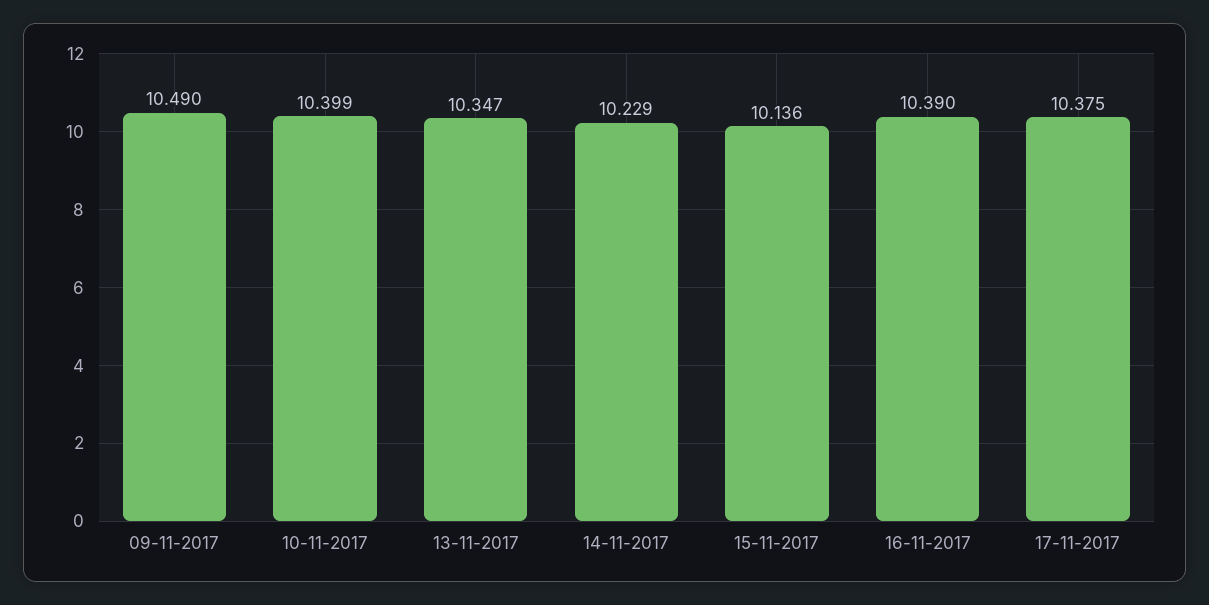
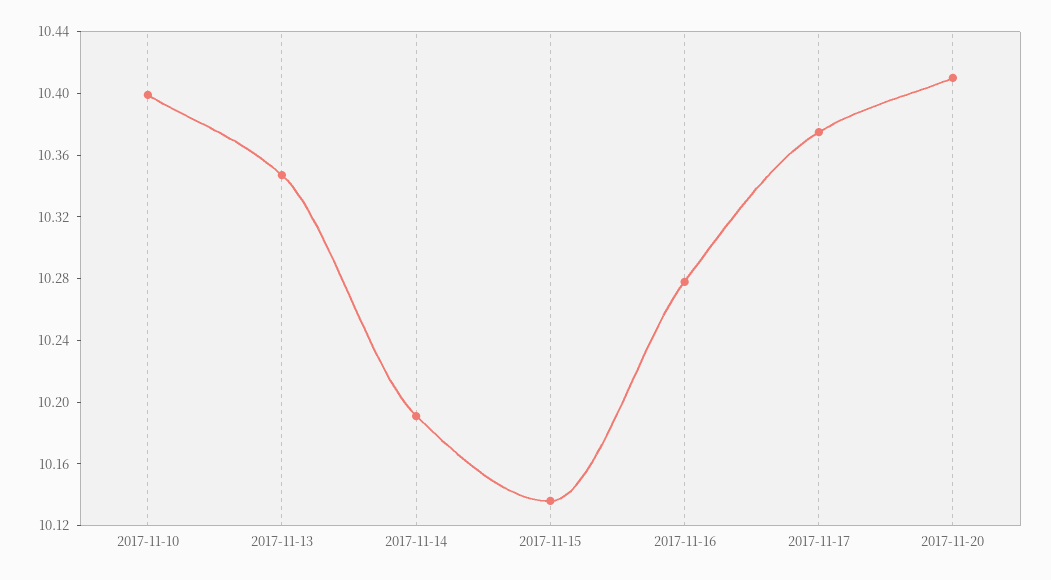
09-11-2017: 10.49 -> none
14-11-2017: 10.229 -> 10.19
16-11-2017: 10.39 -> 10.28
2017-11-20: none -> 10.41

